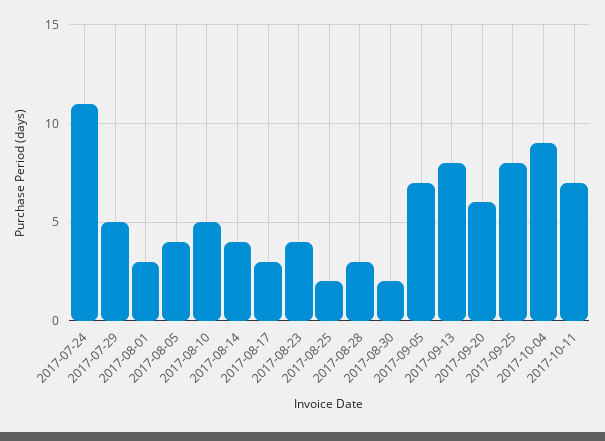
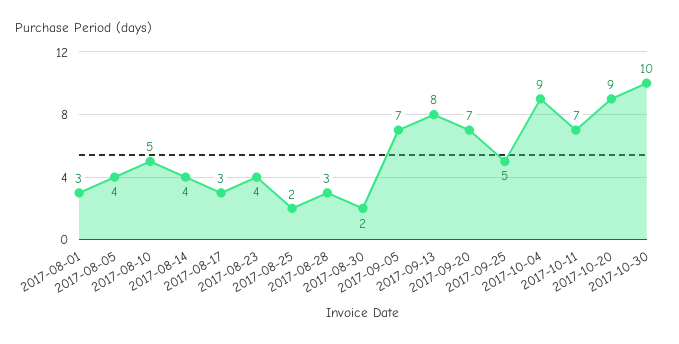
2017-07-24: 11 -> none
2017-07-29: 5 -> none
2017-09-20: 6 -> 7
2017-09-25: 8 -> 5
2017-10-20: none -> 9
2017-10-30: none -> 10

